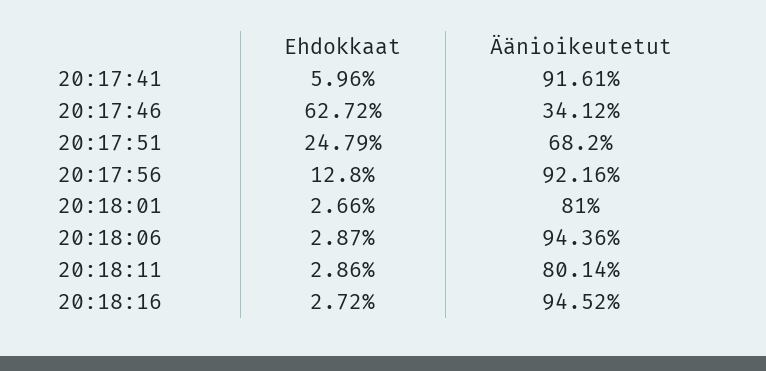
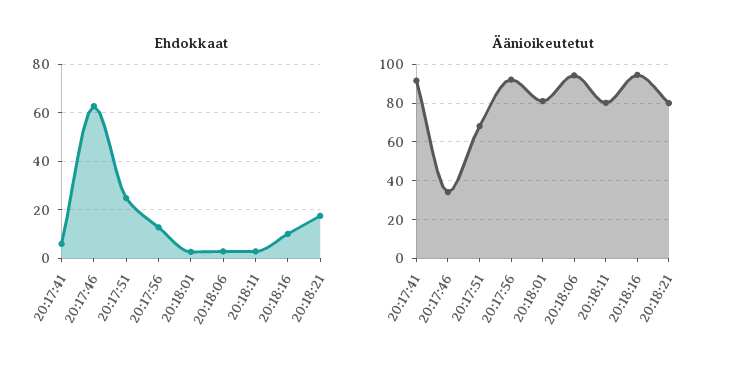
Ehdokkaat, 20:18:16: 2.72 -> 10
Ehdokkaat, 20:18:21: none -> 17.5
Äänioikeutetut, 20:18:21: none -> 80

